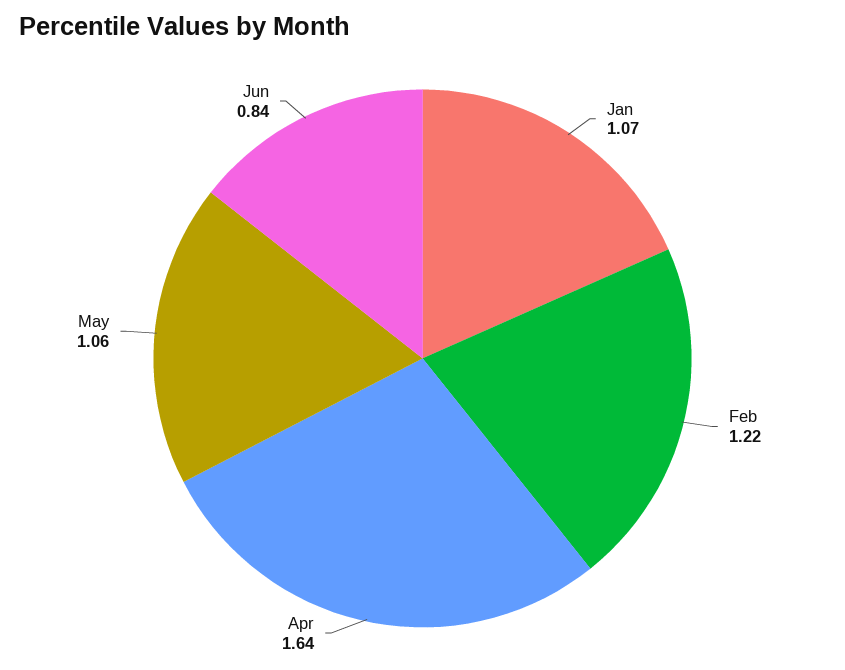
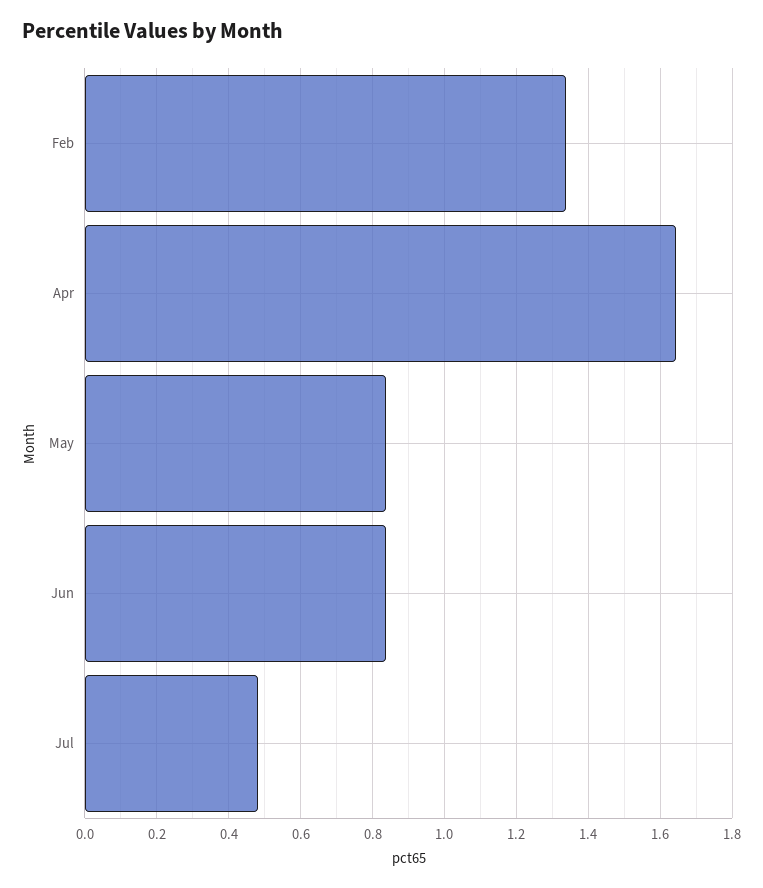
Jan: 1.07 -> none
Feb: 1.22 -> 1.34
May: 1.06 -> 0.84
Jul: none -> 0.48

